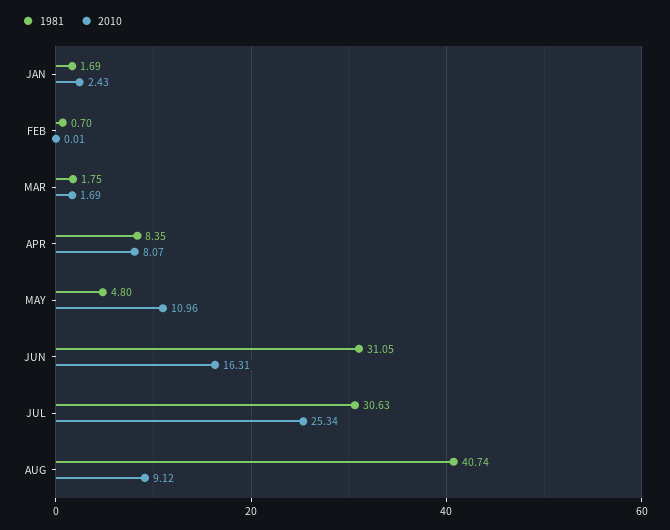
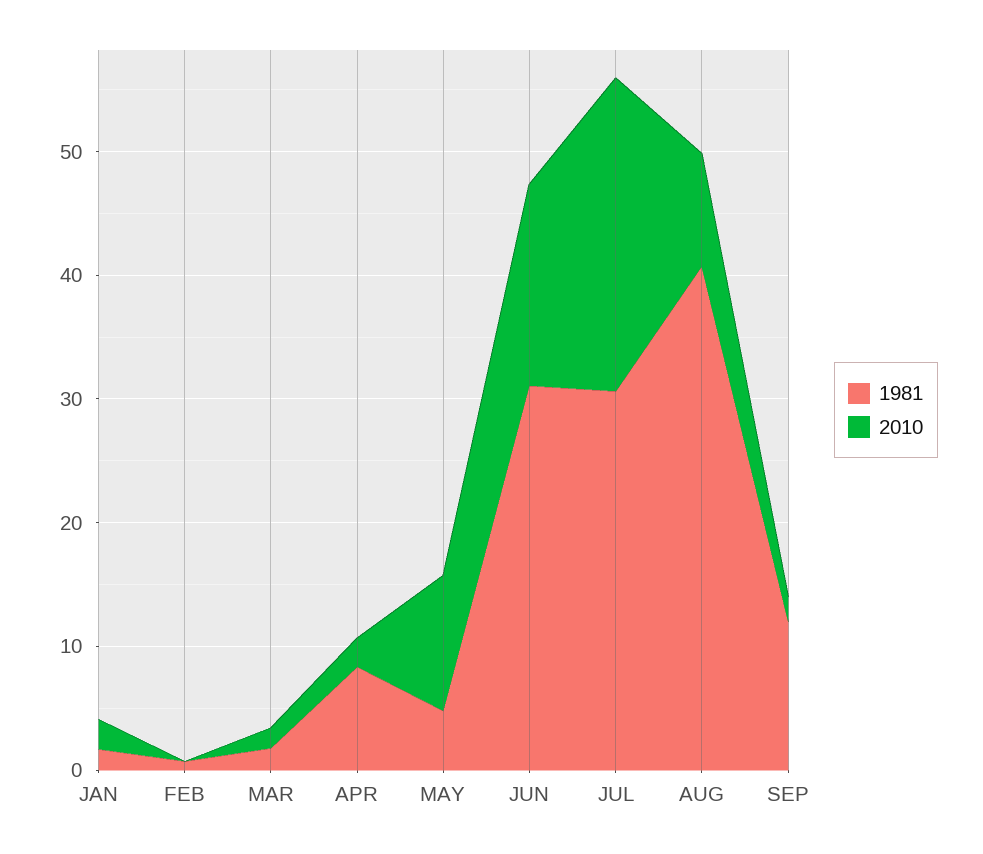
2010, APR: 8.07 -> 2
1981, SEP: none -> 12
2010, SEP: none -> 2

